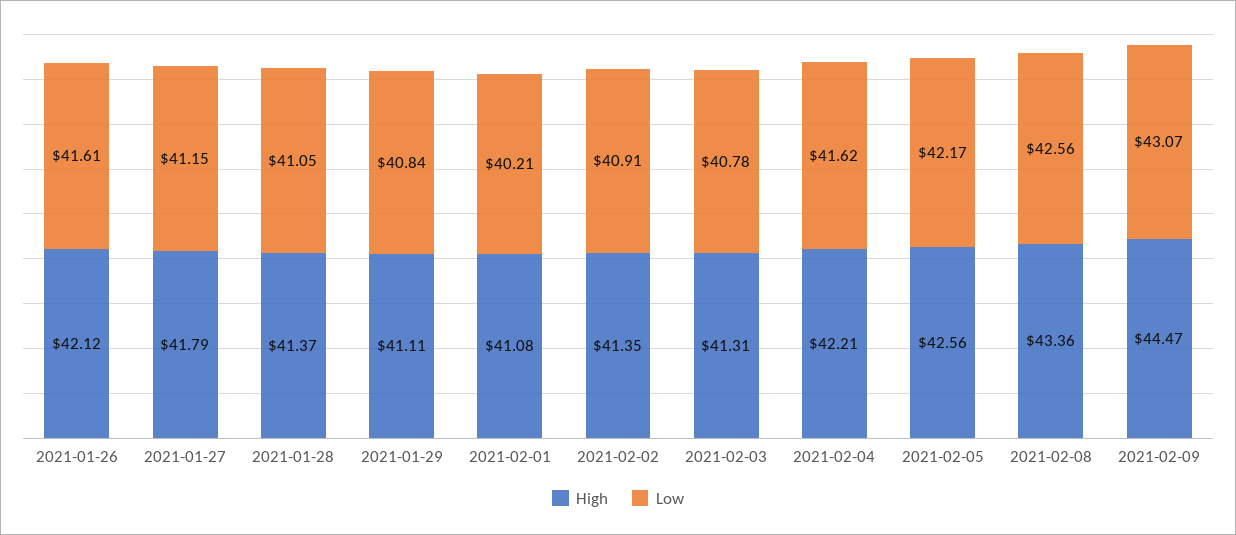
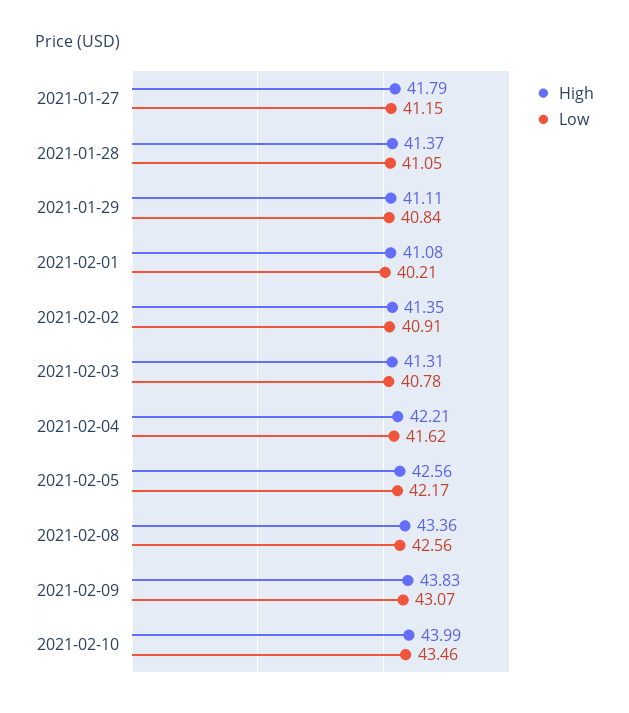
High, 2021-01-26: 42.12 -> none
Low, 2021-01-26: 41.61 -> none
High, 2021-02-09: 44.47 -> 43.83
High, 2021-02-10: none -> 43.99
Low, 2021-02-10: none -> 43.46

